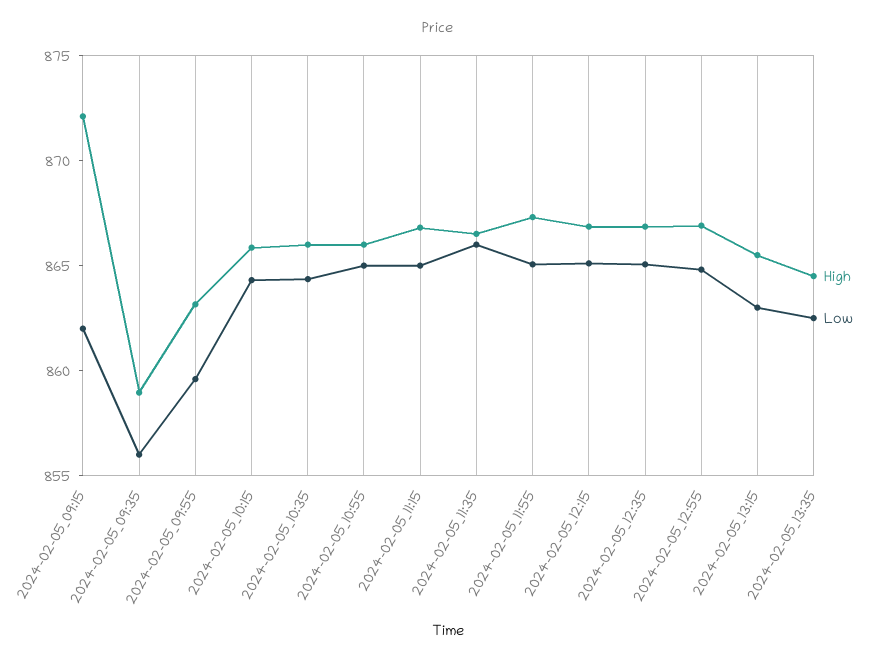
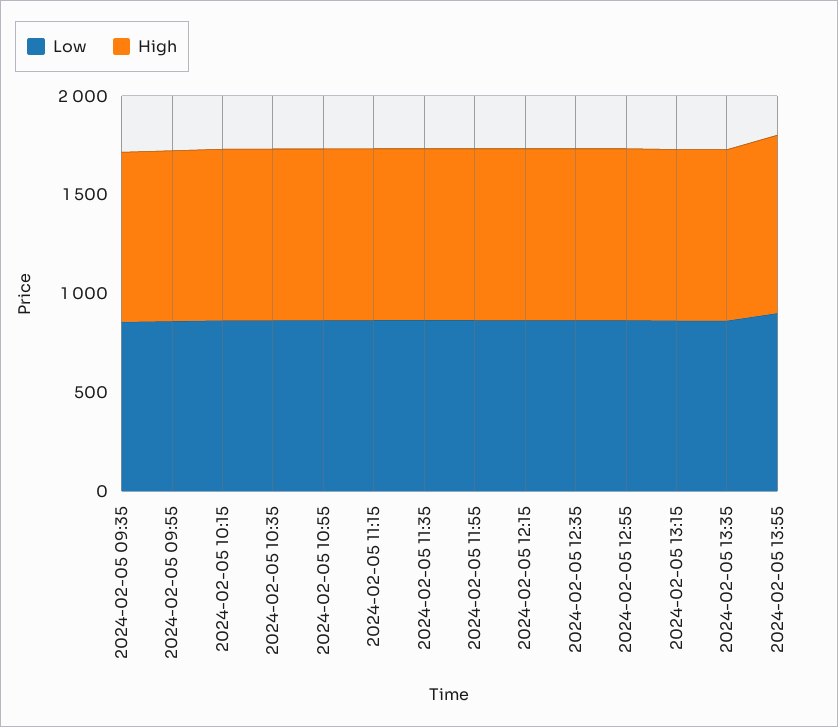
High, 2024-02-05_09:15: 872 -> none
Low, 2024-02-05_09:15: 862 -> none
Low, 2024-02-05 13:55: none -> 900
High, 2024-02-05 13:55: none -> 900

